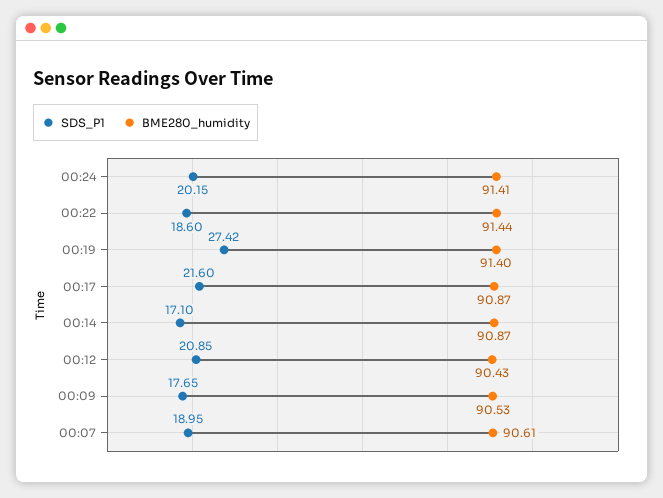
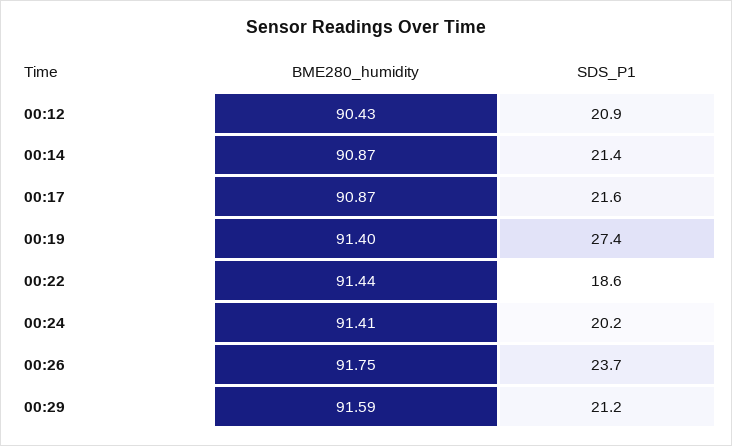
SDS_P1, 00:14: 17.1 -> 21.4
SDS_P1, 00:09: 17.65 -> none
BME280_humidity, 00:09: 90.53 -> none
SDS_P1, 00:07: 18.95 -> none
BME280_humidity, 00:07: 90.61 -> none
BME280_humidity, 00:26: none -> 91.75
SDS_P1, 00:26: none -> 23.7
BME280_humidity, 00:29: none -> 91.59
SDS_P1, 00:29: none -> 21.2

